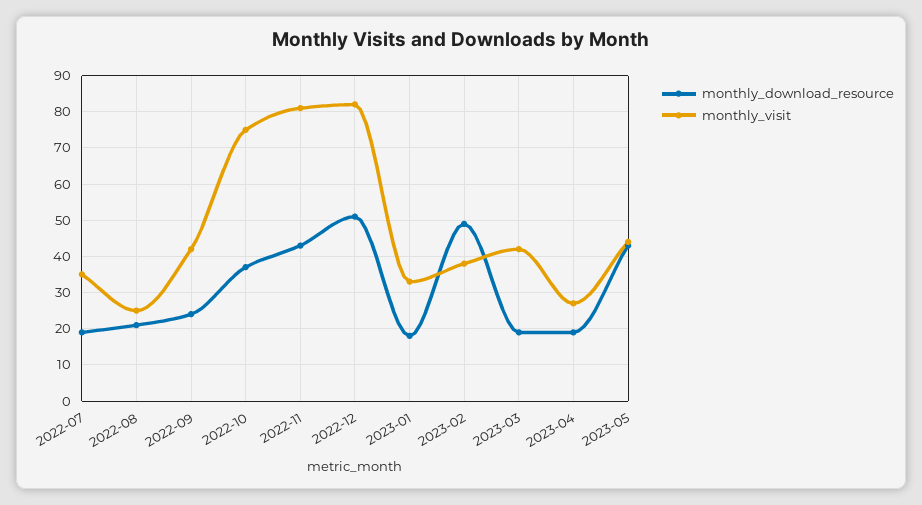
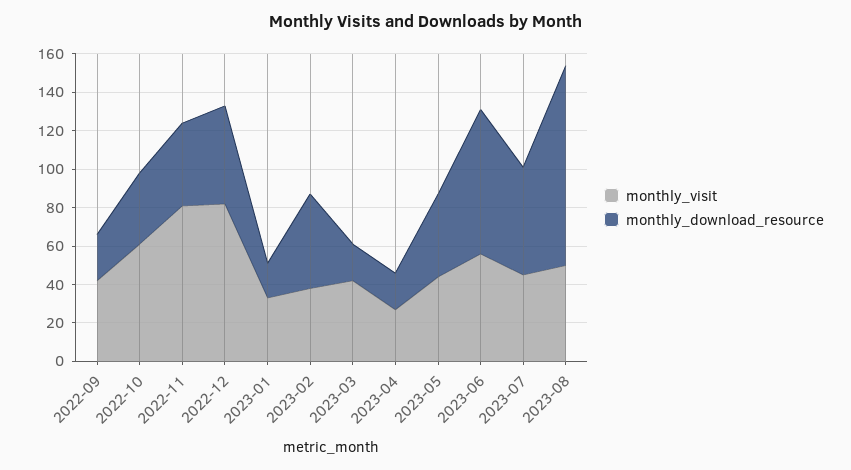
monthly_download_resource, 2022-07: 20 -> none
monthly_visit, 2022-07: 35 -> none
monthly_download_resource, 2022-08: 20 -> none
monthly_visit, 2022-08: 25 -> none
monthly_visit, 2022-10: 75 -> 60
monthly_visit, 2023-06: none -> 55
monthly_download_resource, 2023-06: none -> 75
monthly_visit, 2023-07: none -> 45
monthly_download_resource, 2023-07: none -> 55
monthly_visit, 2023-08: none -> 50
monthly_download_resource, 2023-08: none -> 105

